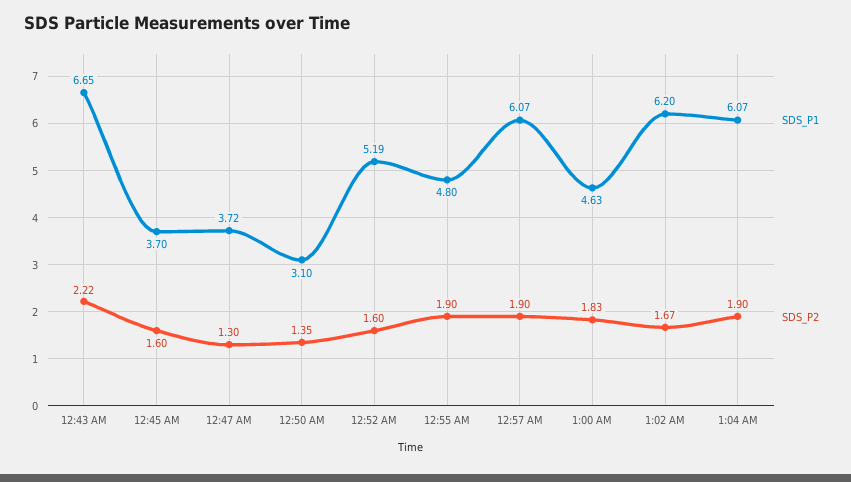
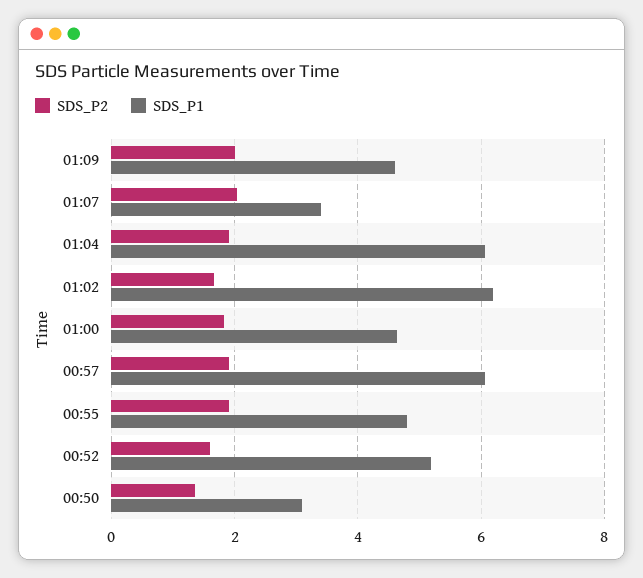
SDS_P1, 12:43 AM: 6.65 -> none
SDS_P2, 12:43 AM: 2.22 -> none
SDS_P1, 12:45 AM: 3.7 -> none
SDS_P2, 12:45 AM: 1.6 -> none
SDS_P1, 12:47 AM: 3.72 -> none
SDS_P2, 12:47 AM: 1.3 -> none
SDS_P2, 01:09: none -> 2
SDS_P1, 01:09: none -> 4.6
SDS_P2, 01:07: none -> 2
SDS_P1, 01:07: none -> 3.4

